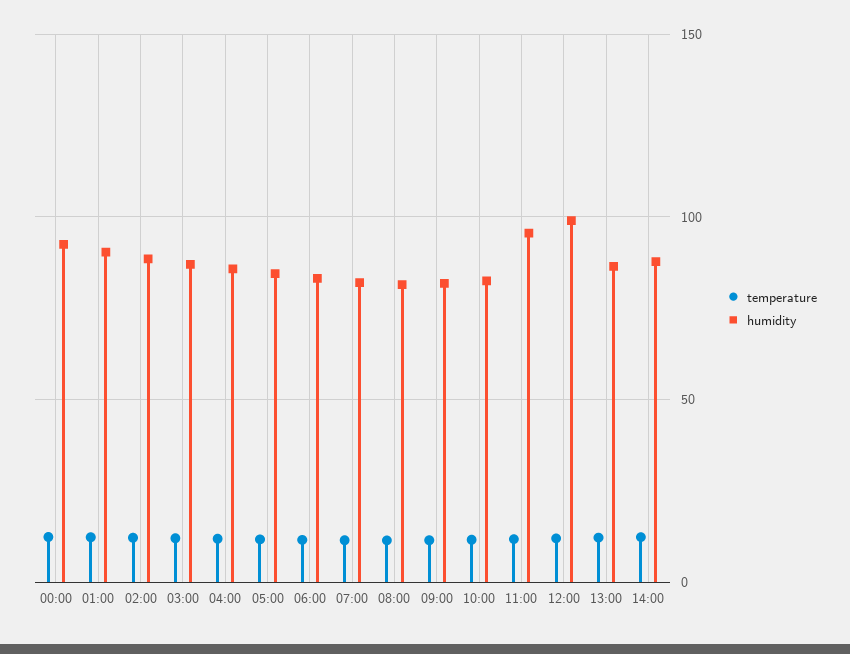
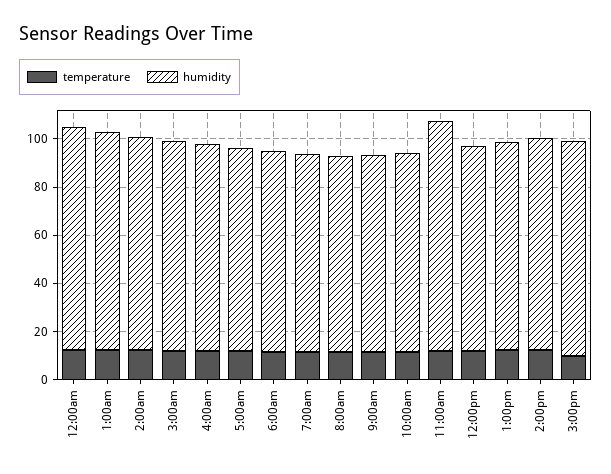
humidity, 12:00: 100 -> 85
temperature, 3:00pm: none -> 10
humidity, 3:00pm: none -> 90

